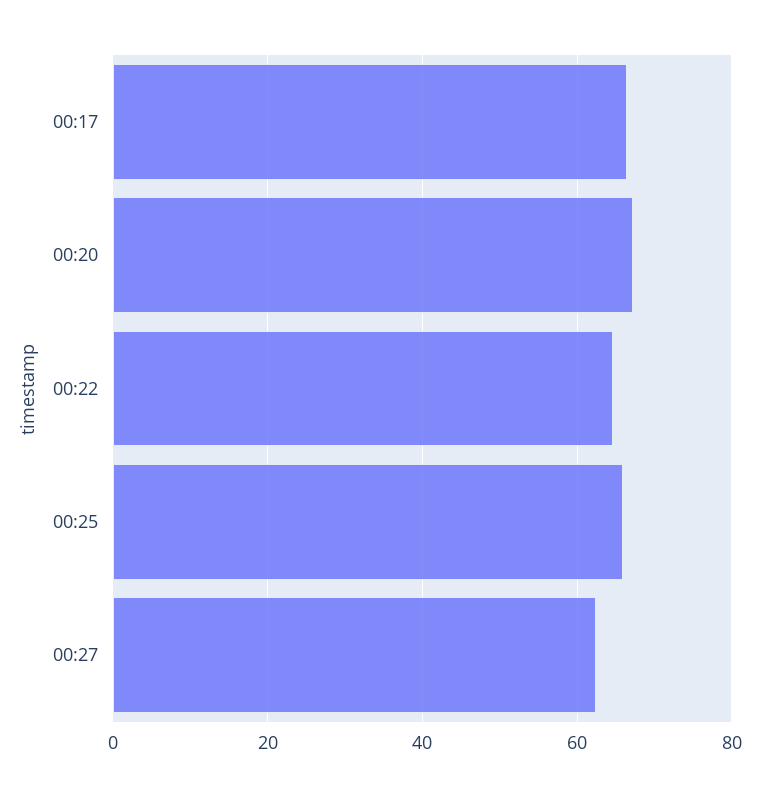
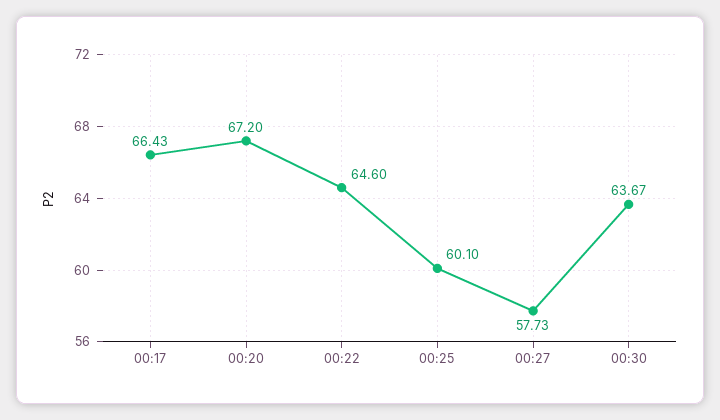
00:25: 66 -> 60.1
00:27: 62 -> 57.73
00:30: none -> 63.67

